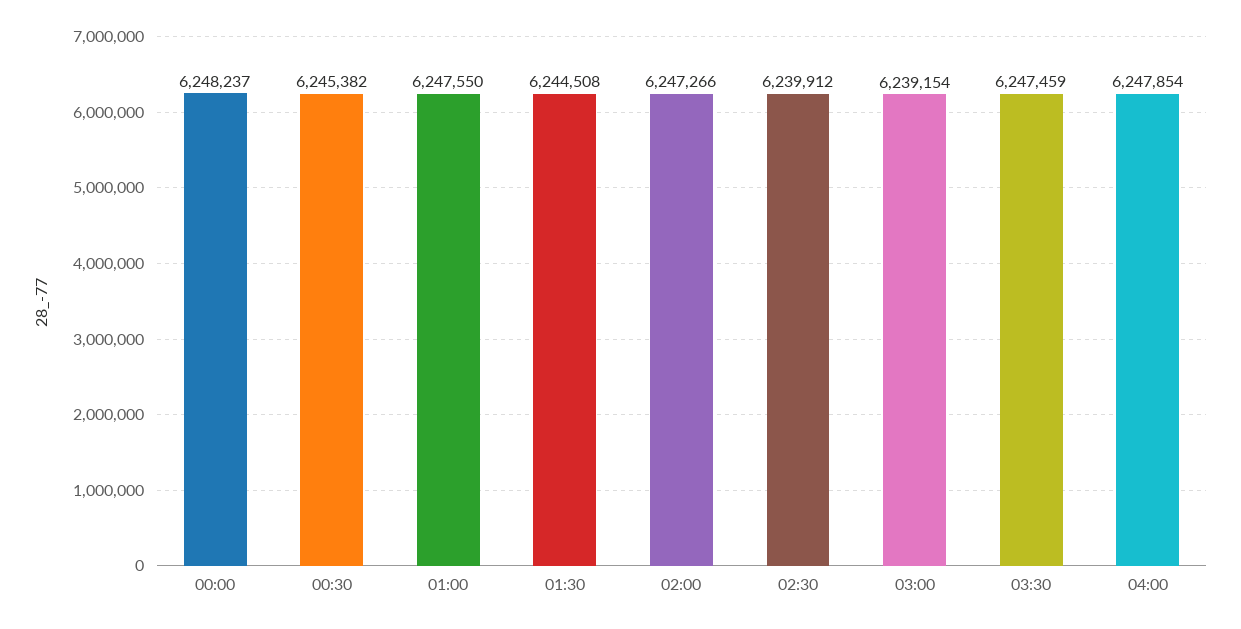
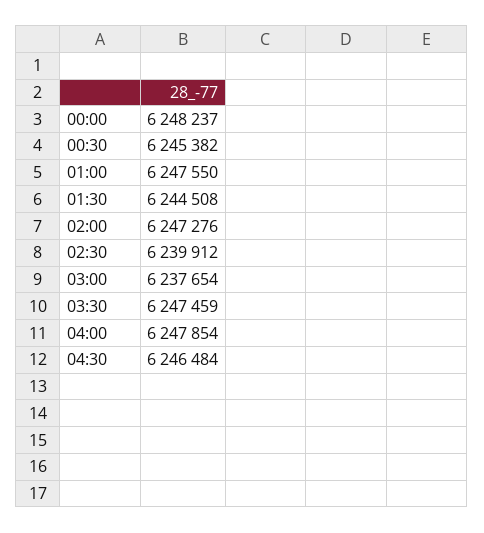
02:00: 6247266 -> 6247276
03:00: 6239154 -> 6237654
04:30: none -> 6246484

